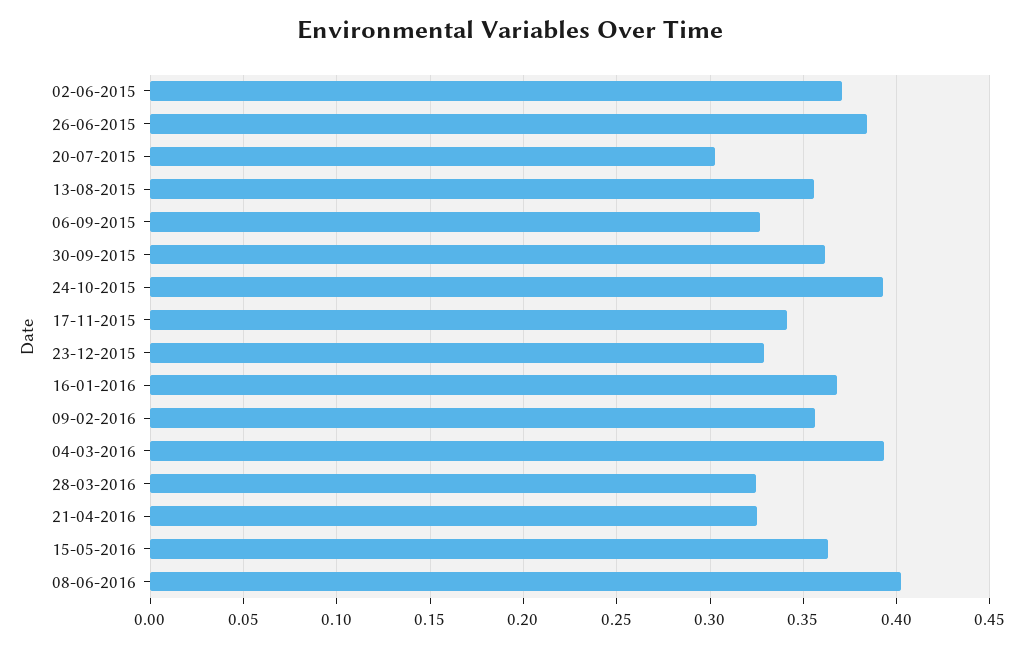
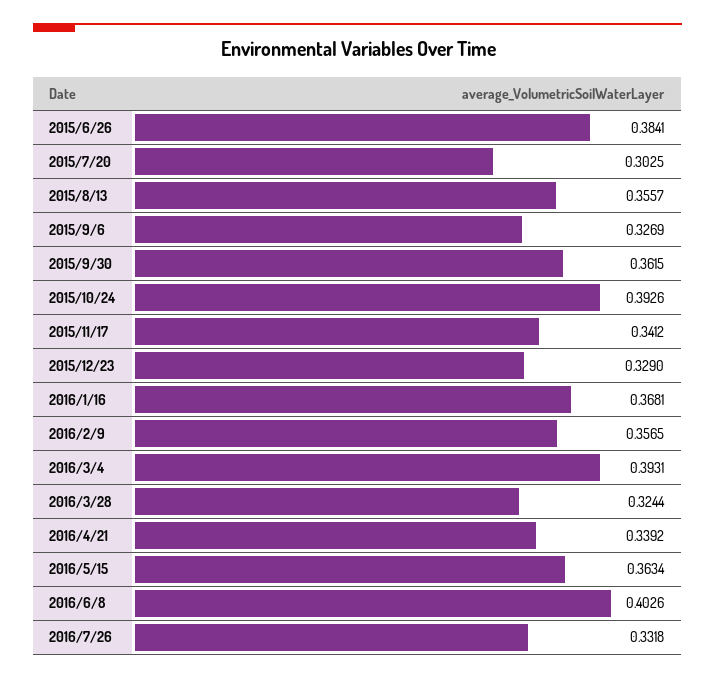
02-06-2015: 0.37 -> none
21-04-2016: 0.325 -> 0.3392
2016/7/26: none -> 0.3318

